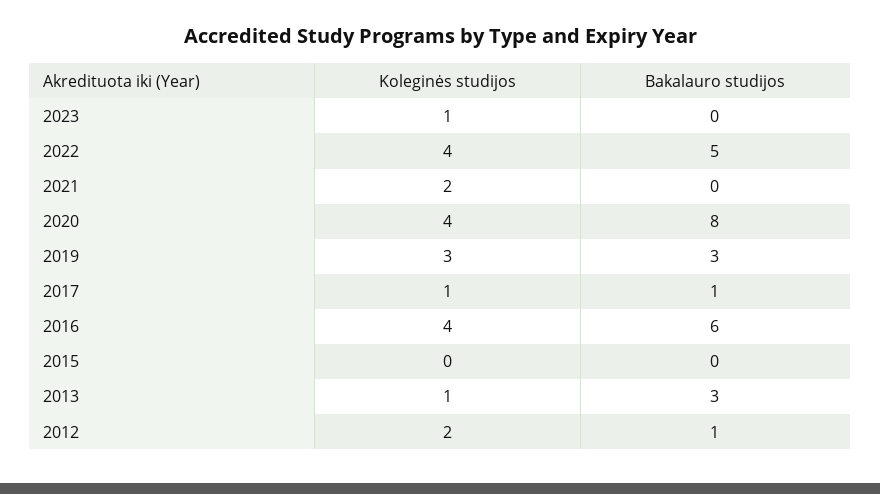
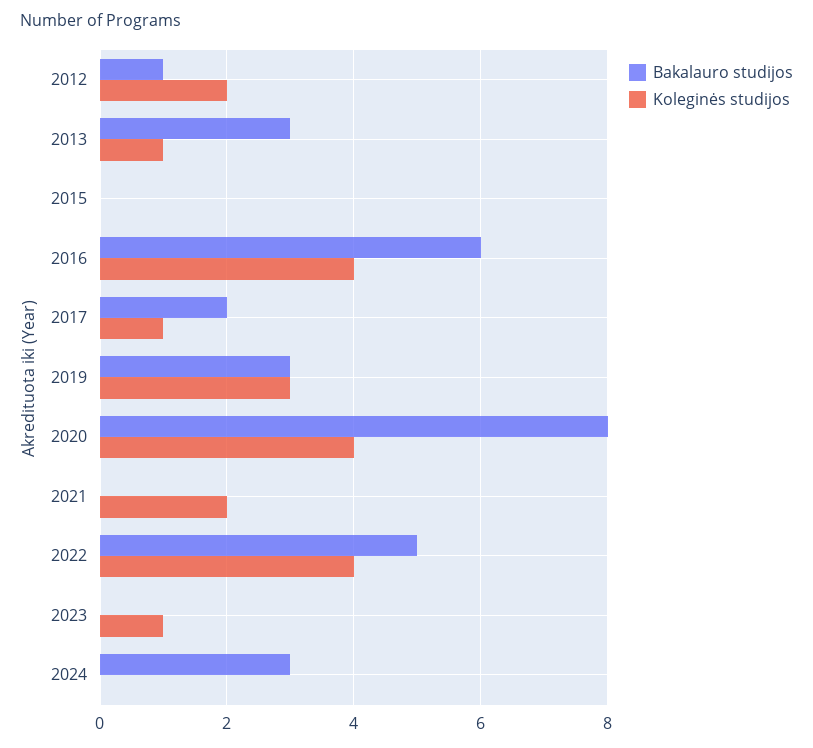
Bakalauro studijos, 2017: 1 -> 2
Bakalauro studijos, 2024: none -> 3
Koleginės studijos, 2024: none -> 0

